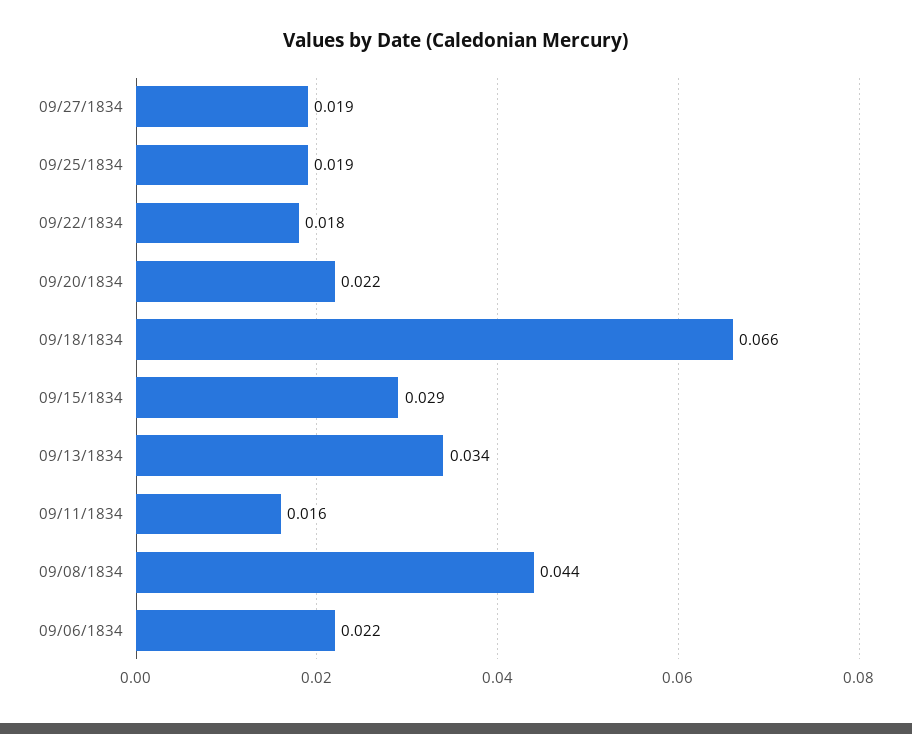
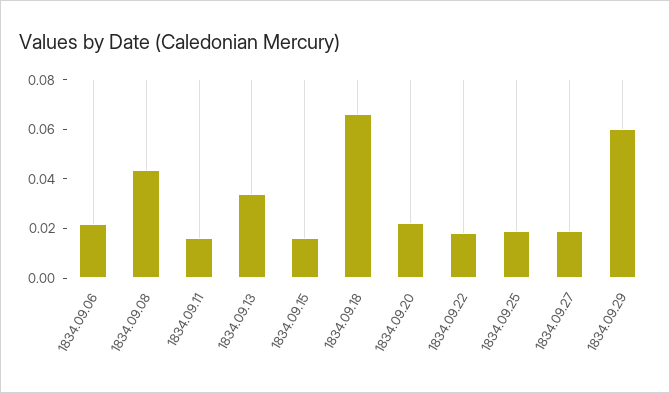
09/15/1834: 0.029 -> 0.015
1834.09.29: none -> 0.06

